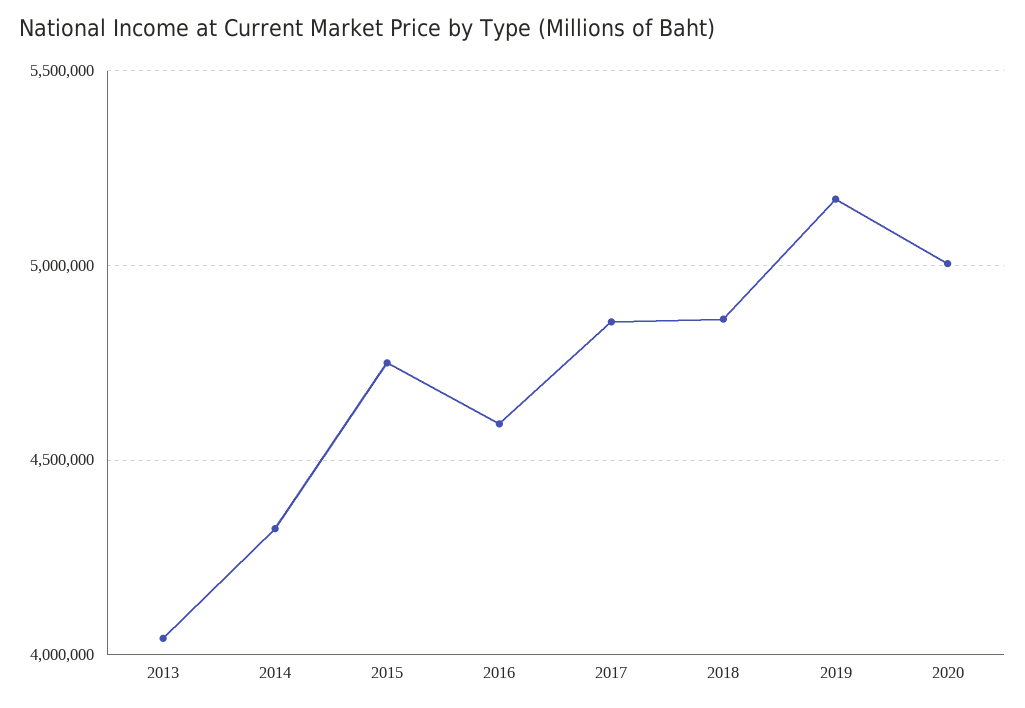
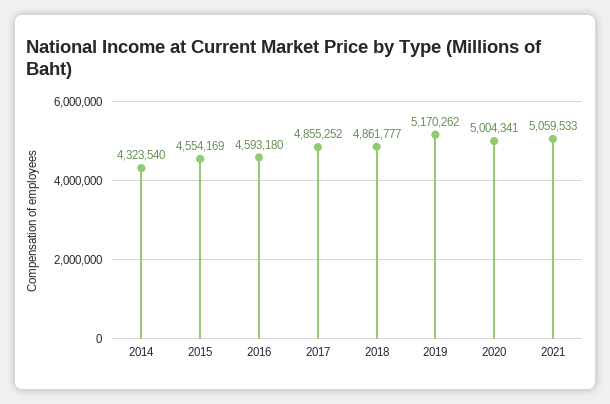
2013: 4050000 -> none
2015: 4750000 -> 4554169
2021: none -> 5059533

